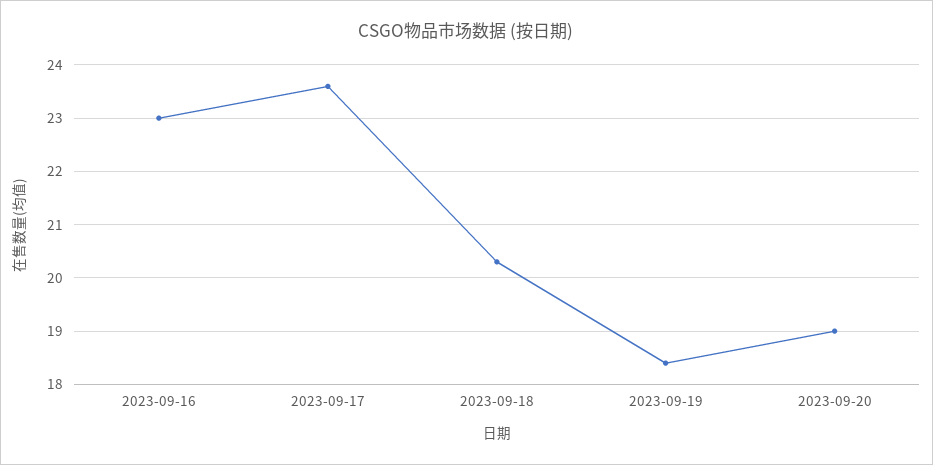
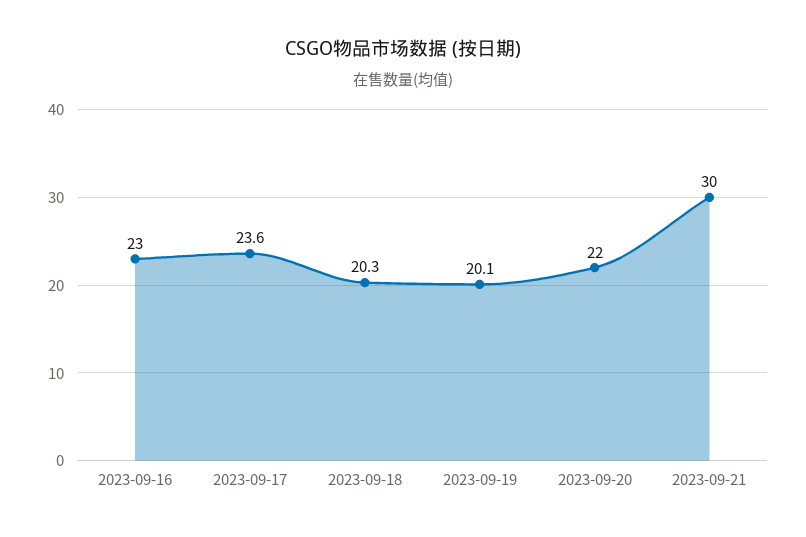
2023-09-19: 18.5 -> 20.1
2023-09-20: 19 -> 22
2023-09-21: none -> 30

